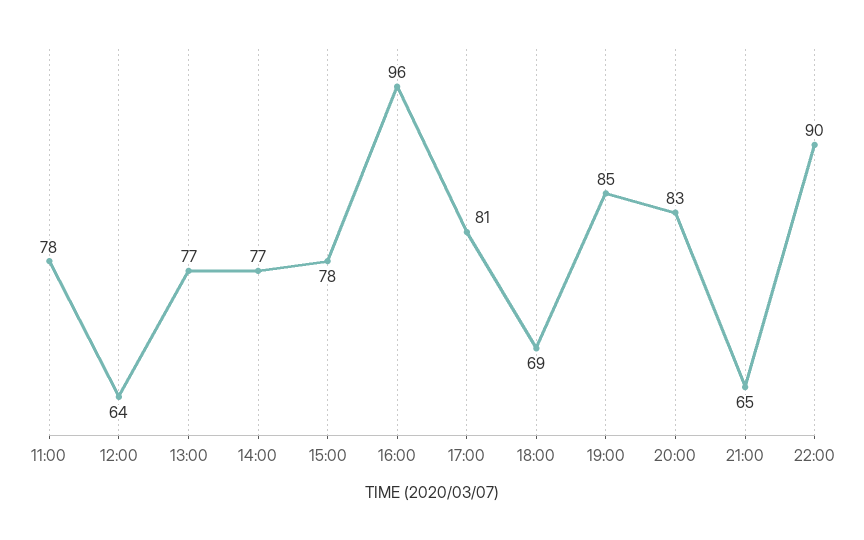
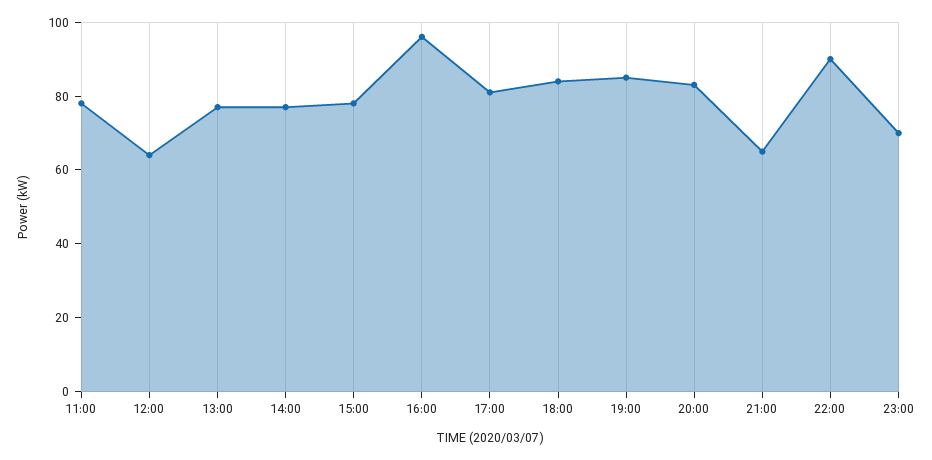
18:00: 69 -> 85
23:00: none -> 70

